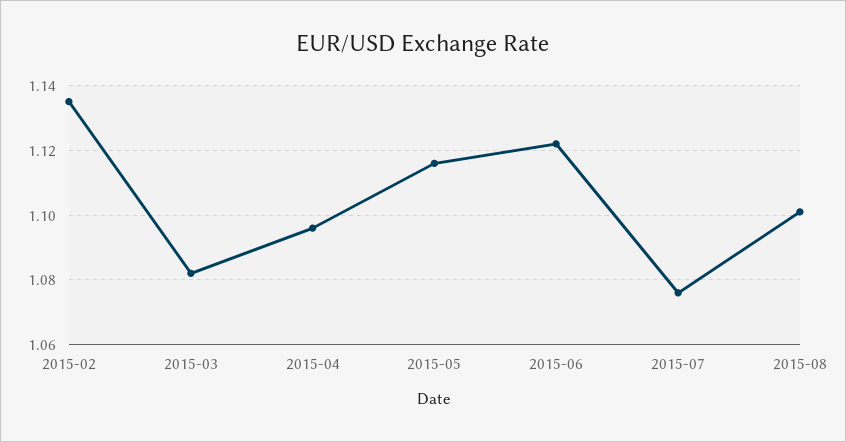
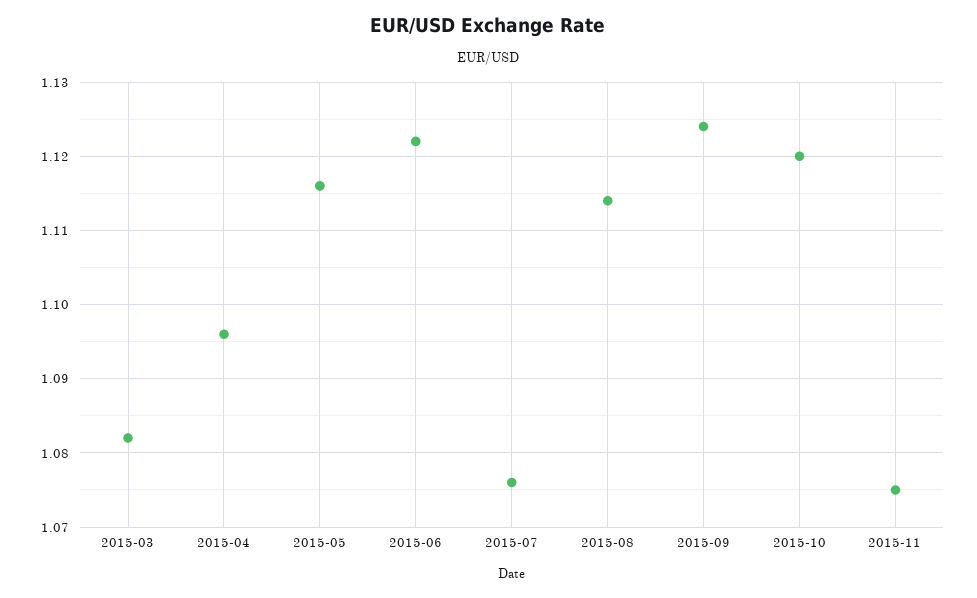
2015-02: 1.135 -> none
2015-08: 1.1 -> 1.114
2015-09: none -> 1.124
2015-10: none -> 1.12
2015-11: none -> 1.075

